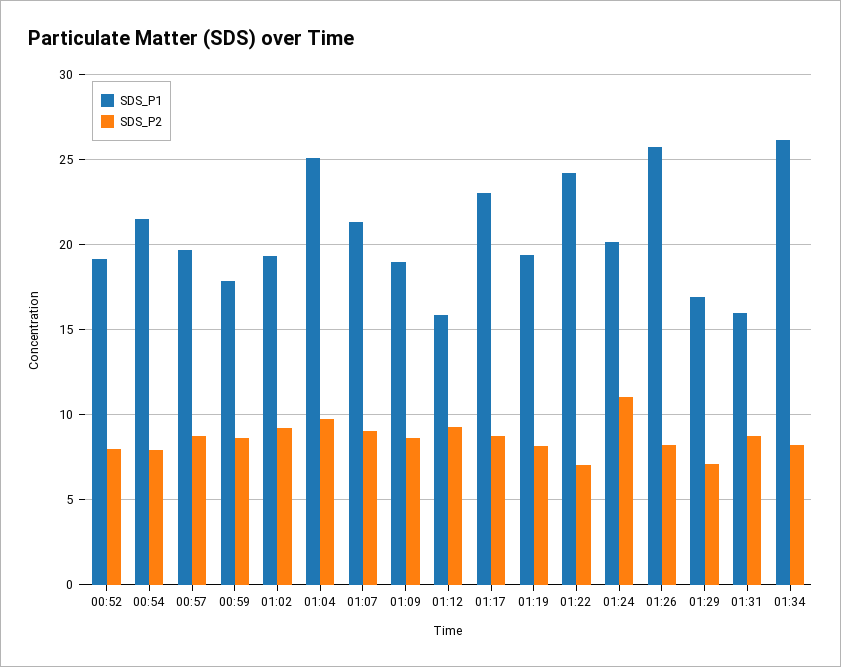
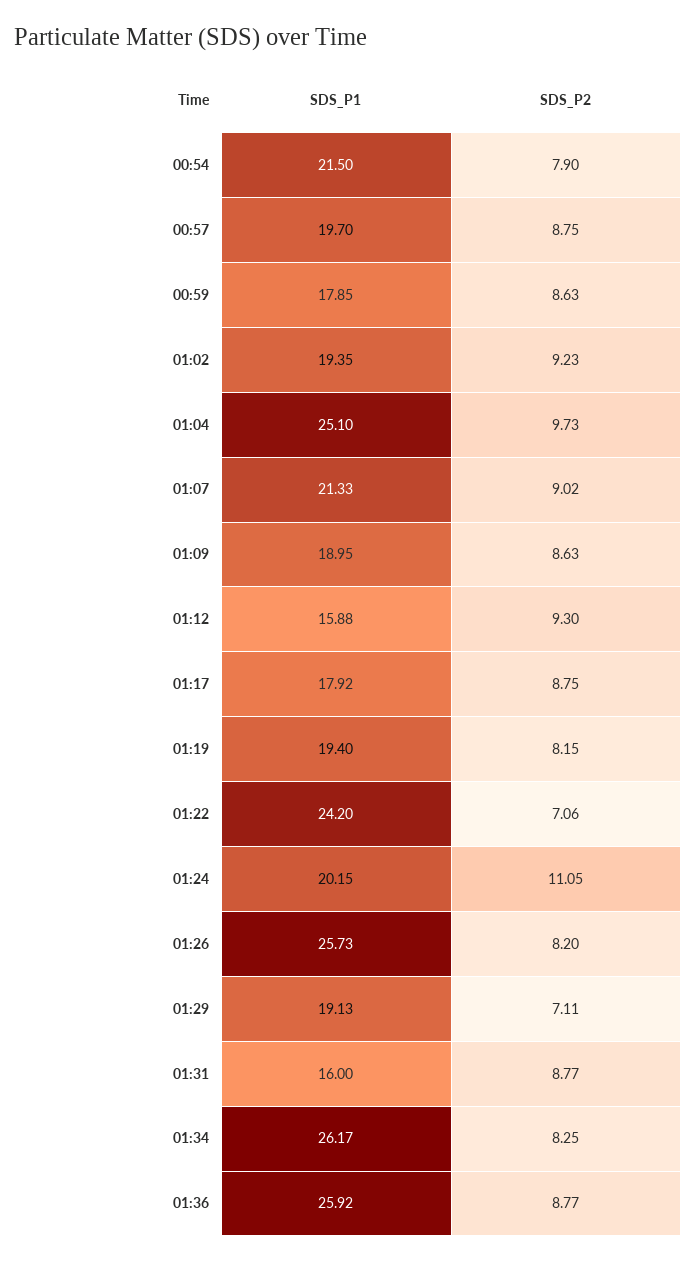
SDS_P1, 00:52: 19 -> none
SDS_P2, 00:52: 8 -> none
SDS_P1, 01:17: 23 -> 17.92
SDS_P1, 01:29: 17 -> 19.13
SDS_P1, 01:36: none -> 25.92
SDS_P2, 01:36: none -> 8.77

